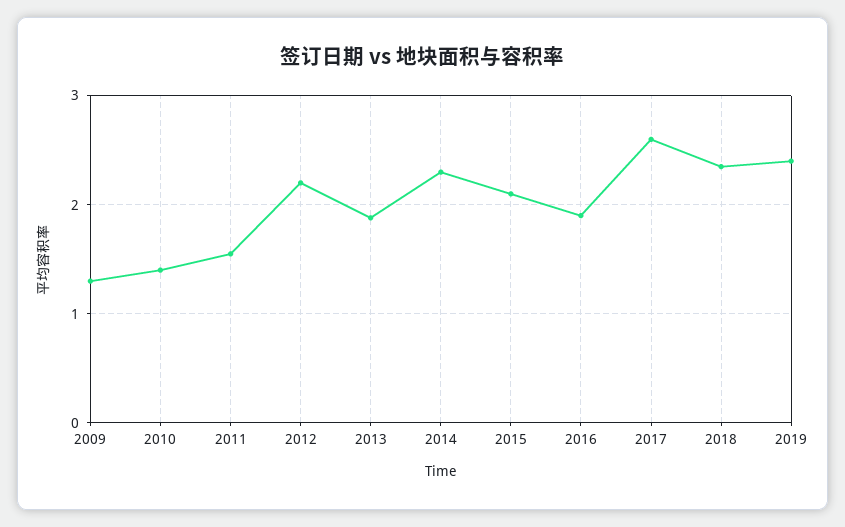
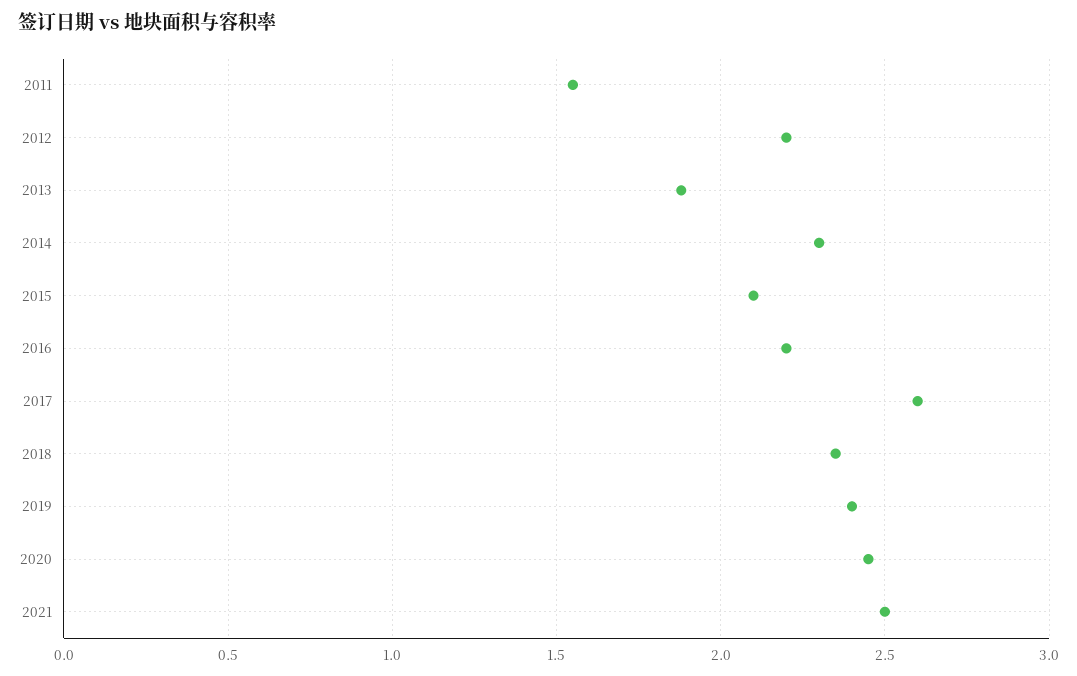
2009: 1.3 -> none
2010: 1.4 -> none
2016: 1.9 -> 2.2
2020: none -> 2.45
2021: none -> 2.5

